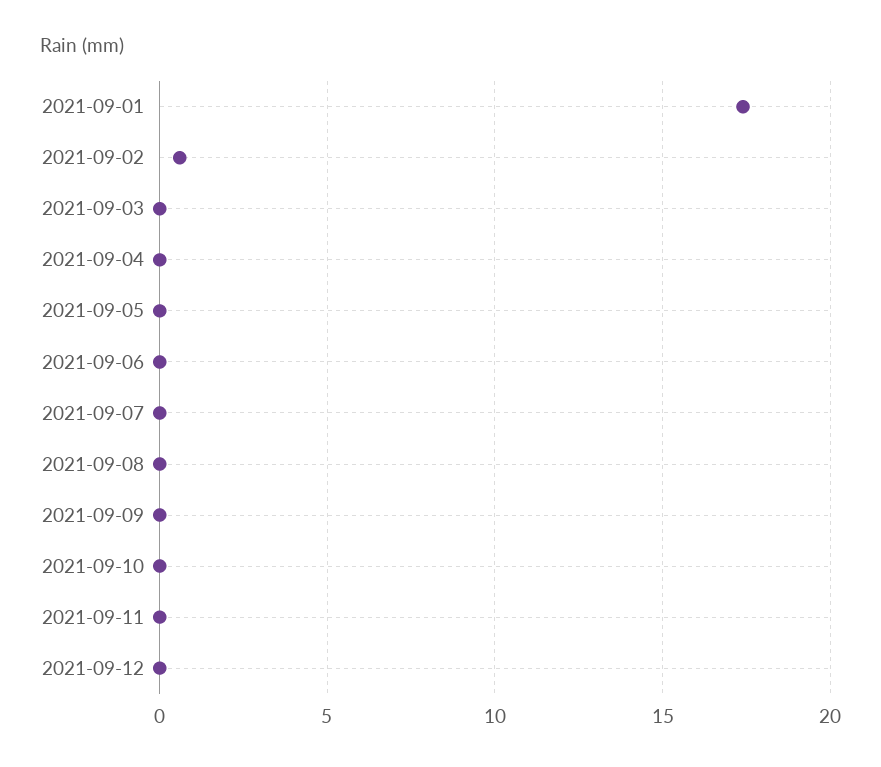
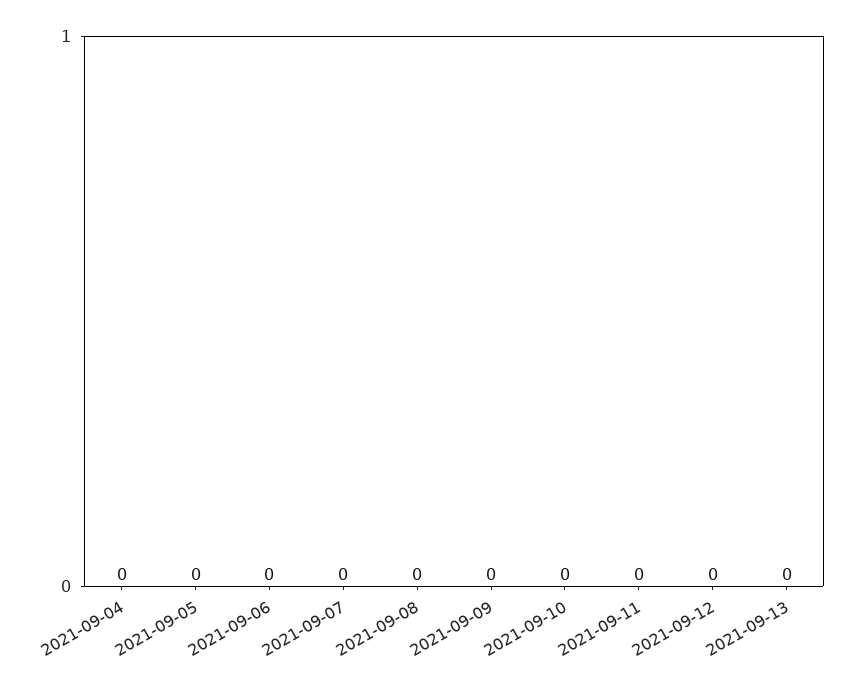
2021-09-01: 17.5 -> none
2021-09-02: 0.5 -> none
2021-09-03: 0 -> none
2021-09-13: none -> 0

